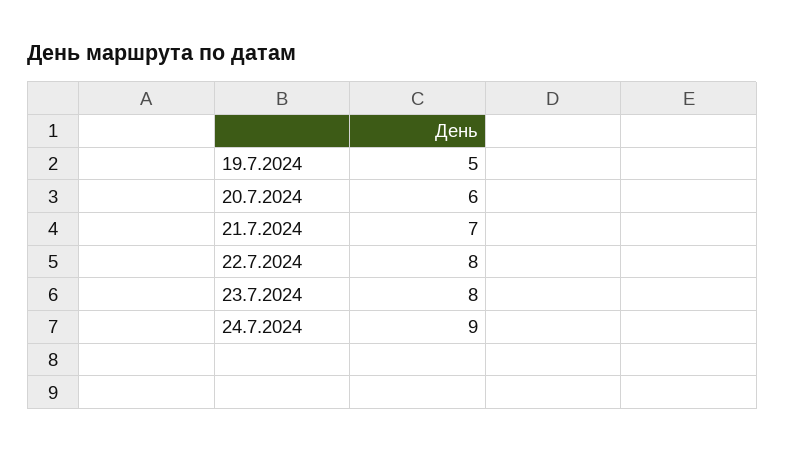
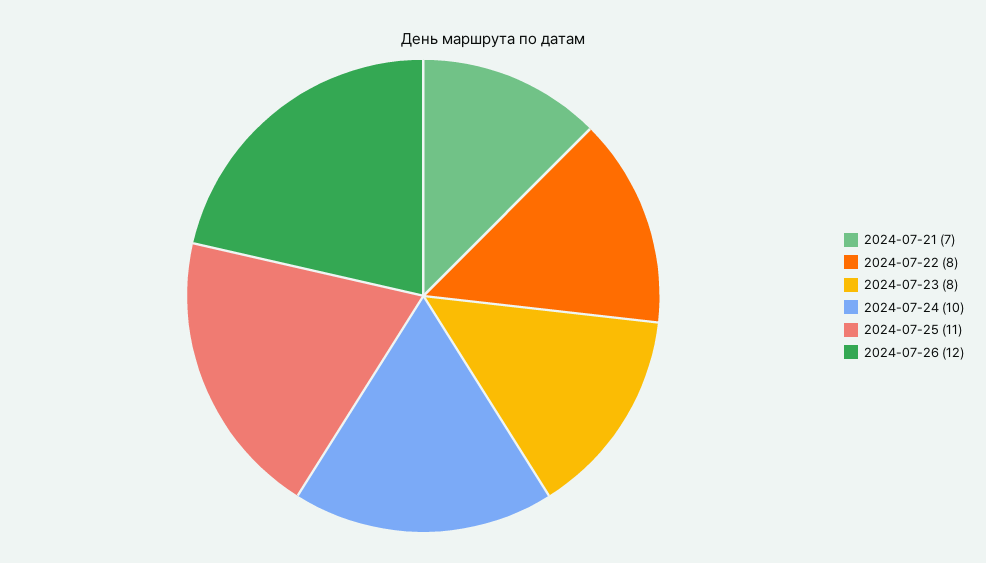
19.7.2024: 5 -> none
20.7.2024: 6 -> none
24.7.2024: 9 -> 10
2024-07-25: none -> 11
2024-07-26: none -> 12

